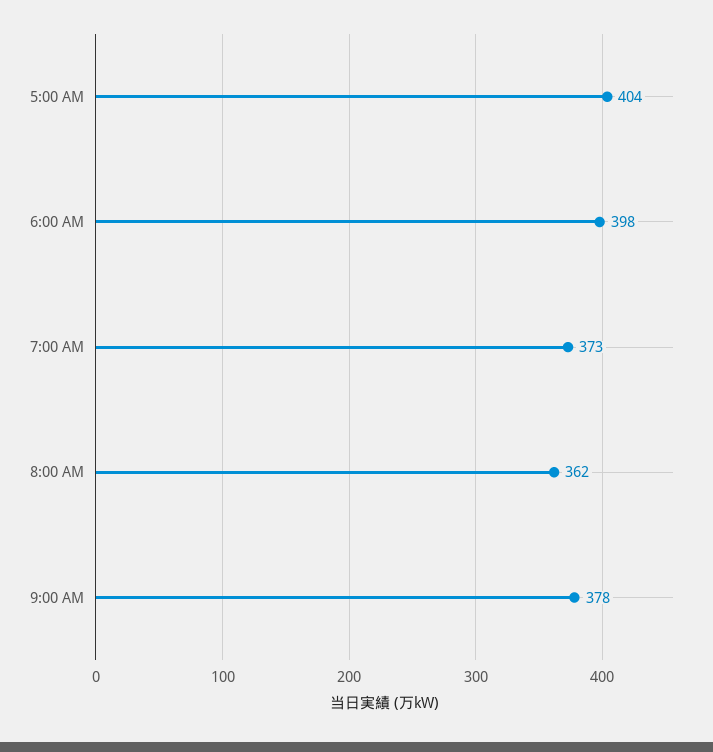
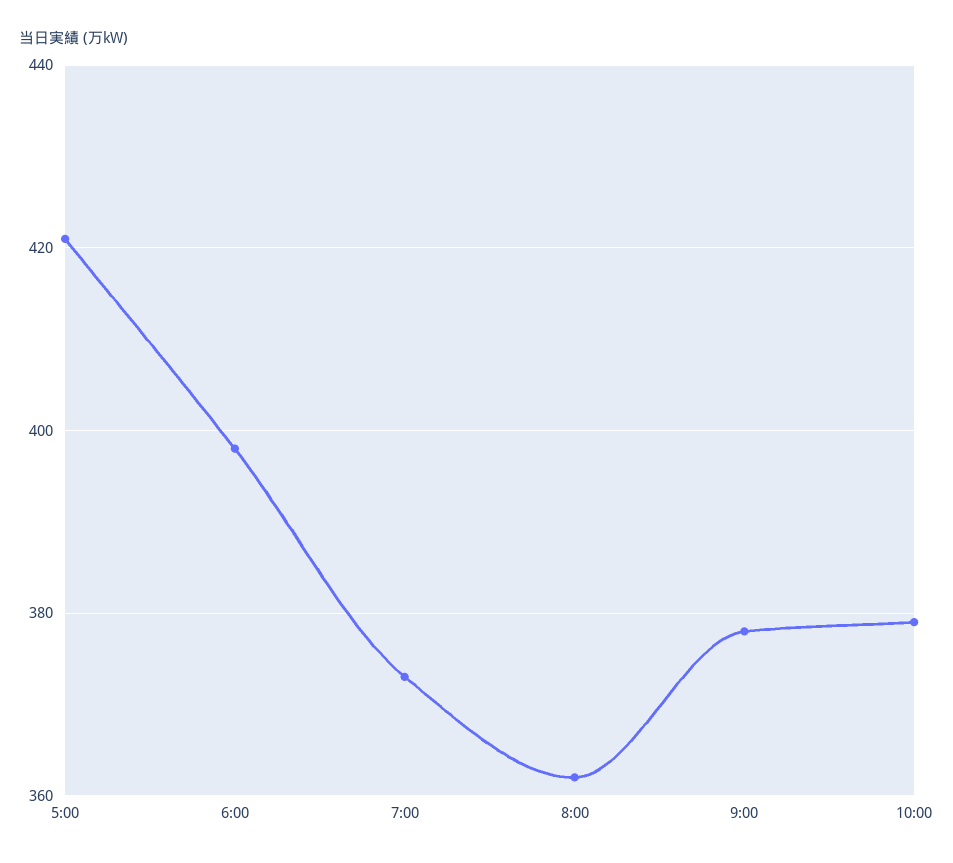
5:00 AM: 404 -> 420
10:00: none -> 380

